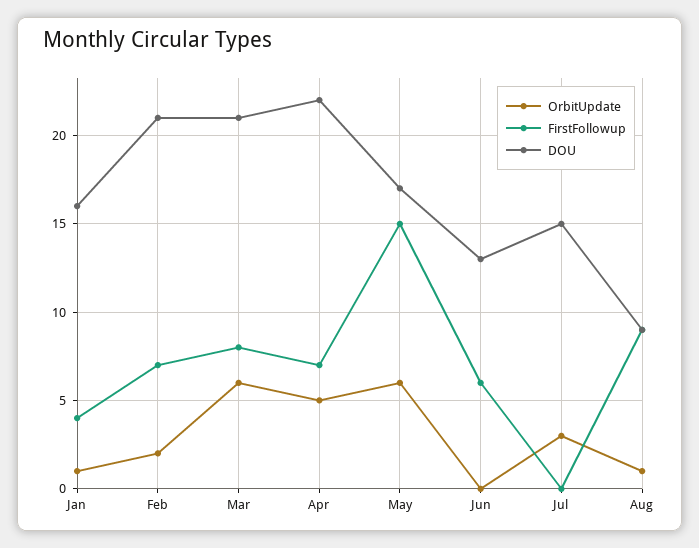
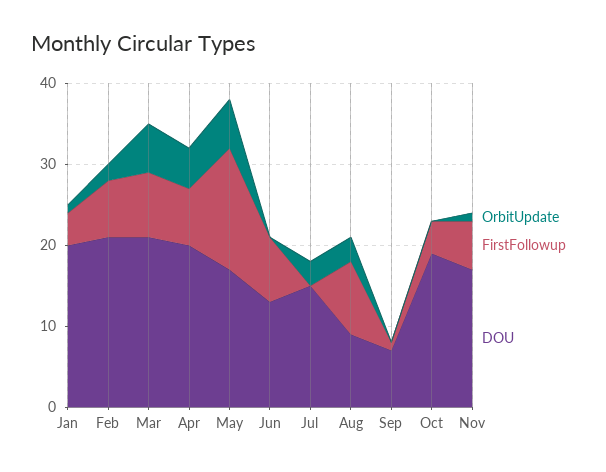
DOU, Jan: 16 -> 20
DOU, Apr: 22 -> 20
FirstFollowup, Jun: 6 -> 8
OrbitUpdate, Aug: 1 -> 3
OrbitUpdate, Sep: none -> 0
FirstFollowup, Sep: none -> 1
DOU, Sep: none -> 7
OrbitUpdate, Oct: none -> 0
FirstFollowup, Oct: none -> 4
DOU, Oct: none -> 19
OrbitUpdate, Nov: none -> 1
FirstFollowup, Nov: none -> 6
DOU, Nov: none -> 17

